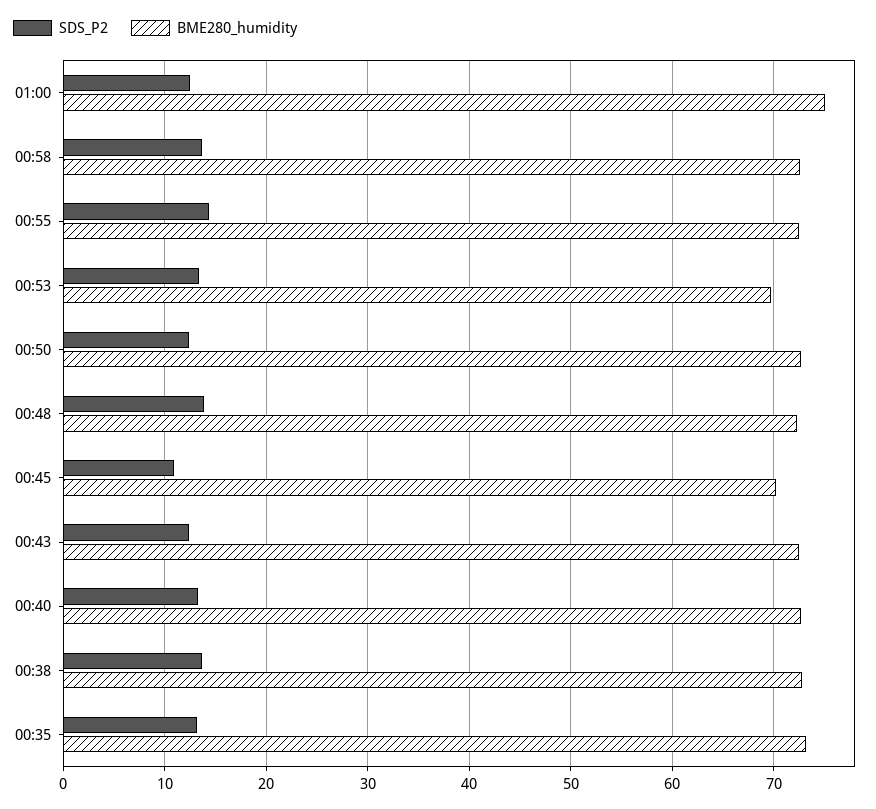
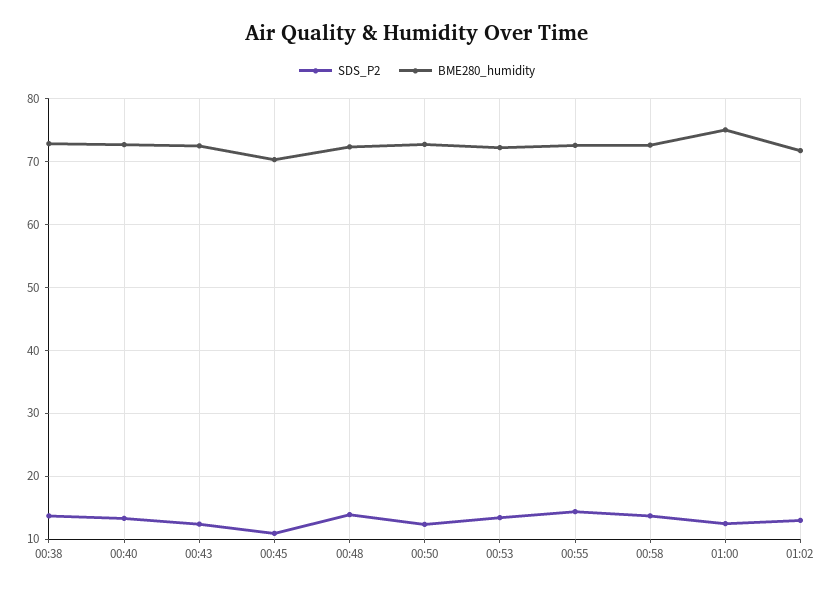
BME280_humidity, 00:53: 70 -> 72
SDS_P2, 00:35: 13 -> none
BME280_humidity, 00:35: 73 -> none
SDS_P2, 01:02: none -> 13
BME280_humidity, 01:02: none -> 72

